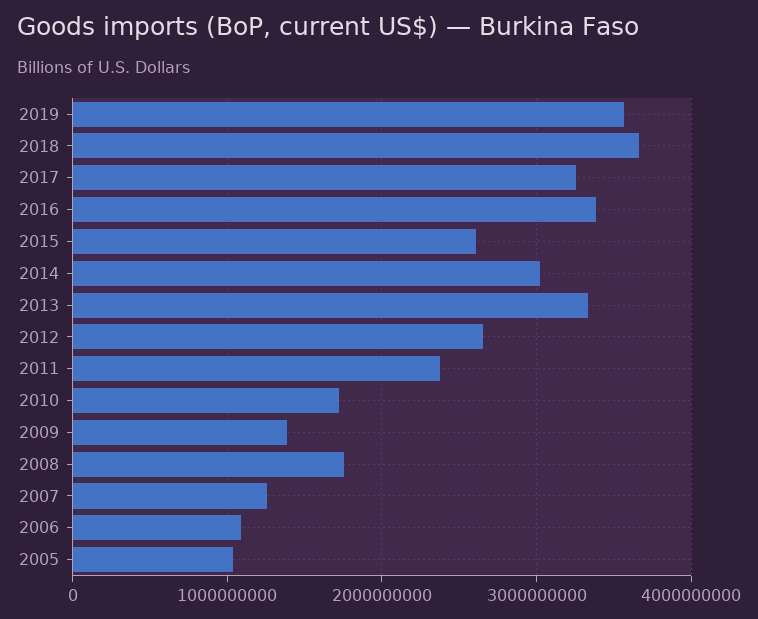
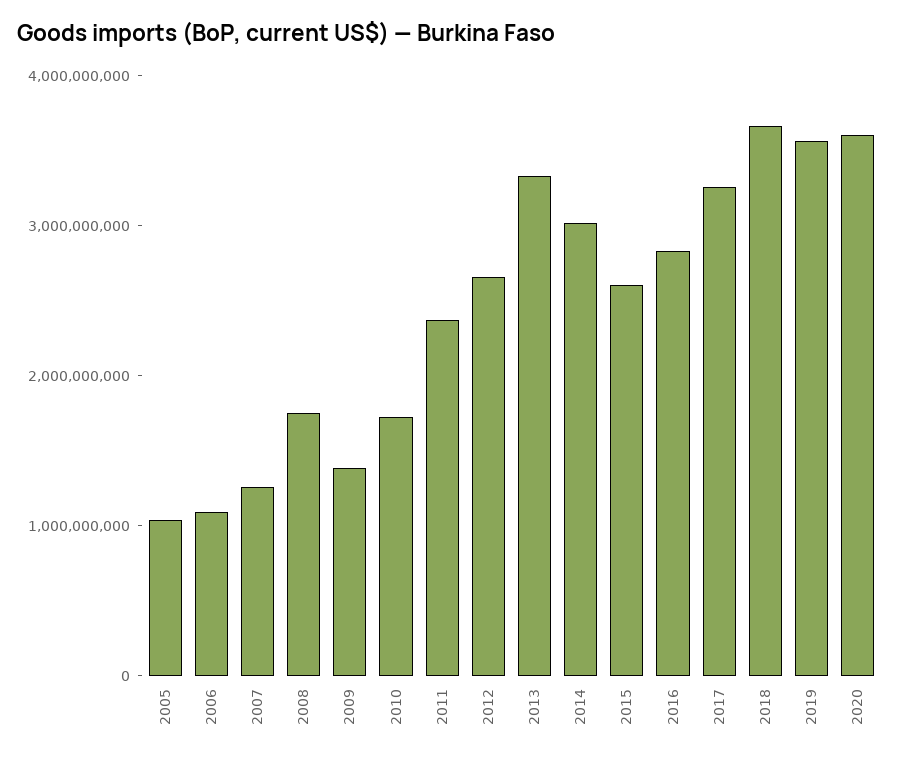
2016: 3400000000 -> 2800000000
2020: none -> 3600000000

